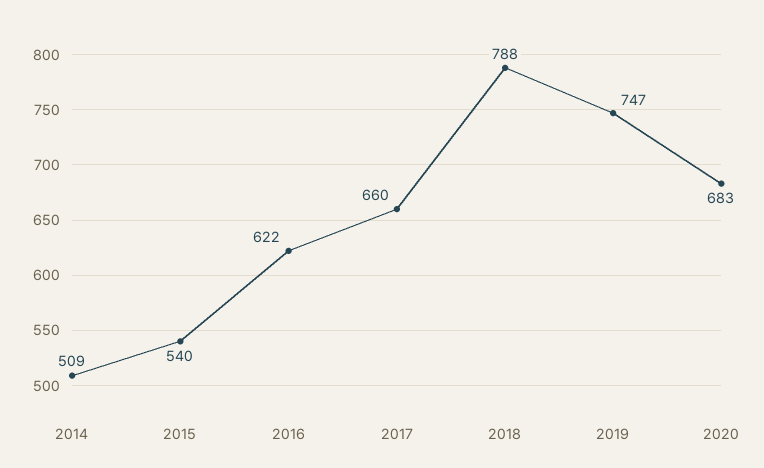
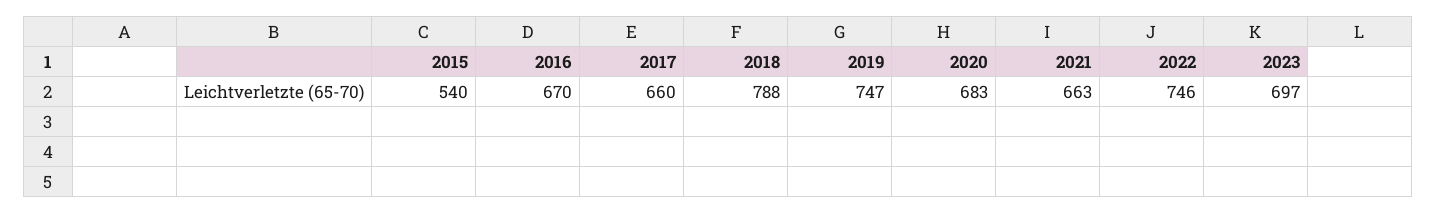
2014: 509 -> none
2016: 622 -> 670
2021: none -> 663
2022: none -> 746
2023: none -> 697

